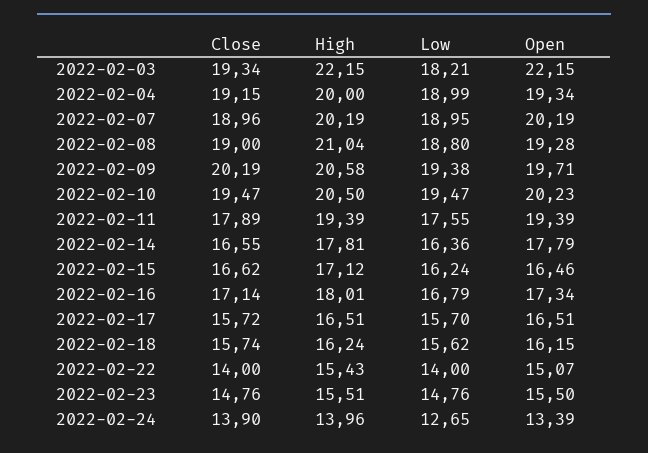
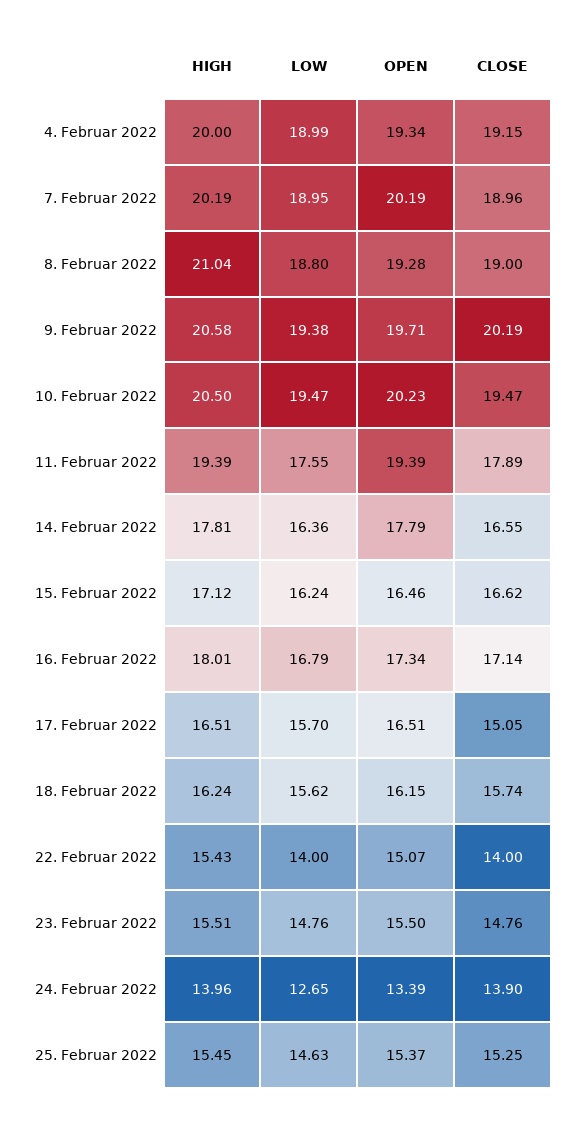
Close, 2022-02-03: 19.34 -> none
High, 2022-02-03: 22.15 -> none
Low, 2022-02-03: 18.21 -> none
Open, 2022-02-03: 22.15 -> none
Close, 2022-02-17: 15.72 -> 15.05
High, 25. Februar 2022: none -> 15.45
Low, 25. Februar 2022: none -> 14.63
Open, 25. Februar 2022: none -> 15.37
Close, 25. Februar 2022: none -> 15.25

